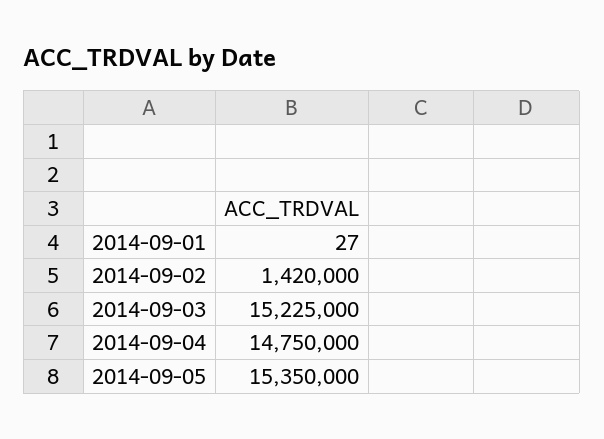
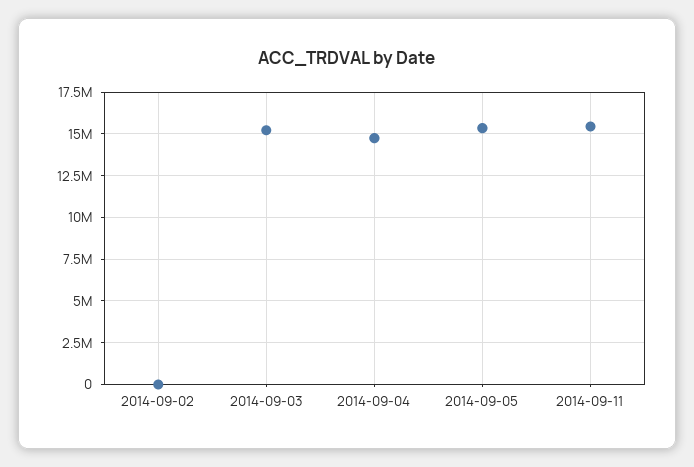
2014-09-01: 27 -> none
2014-09-02: 1420000 -> 0
2014-09-11: none -> 15500000

